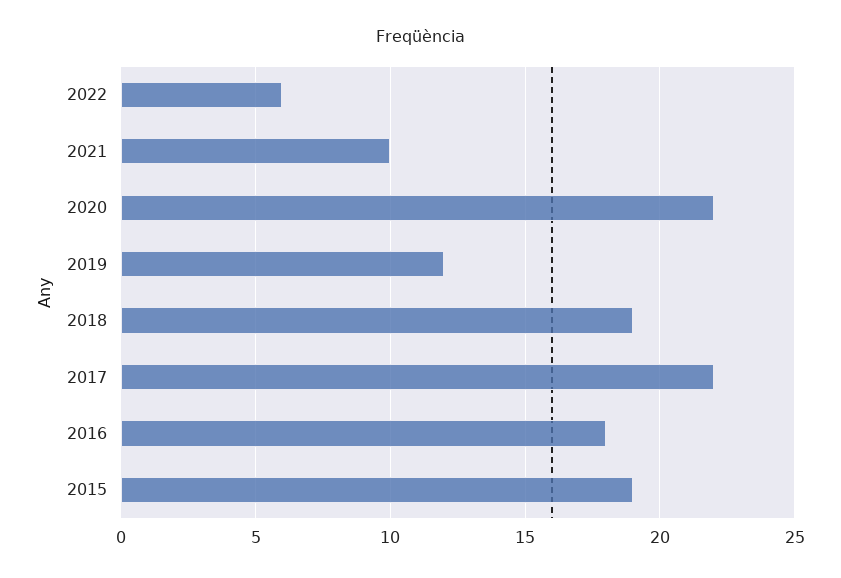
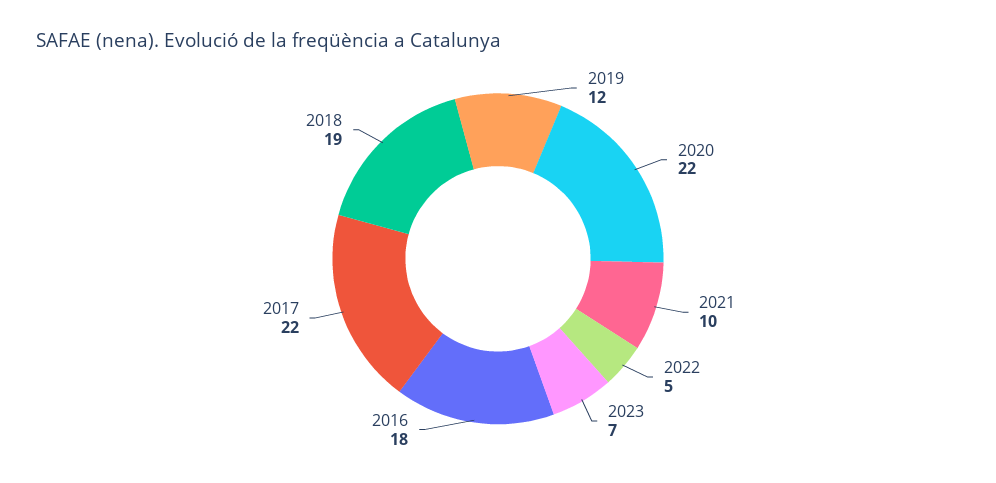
2022: 6 -> 5
2015: 19 -> none
2023: none -> 7

